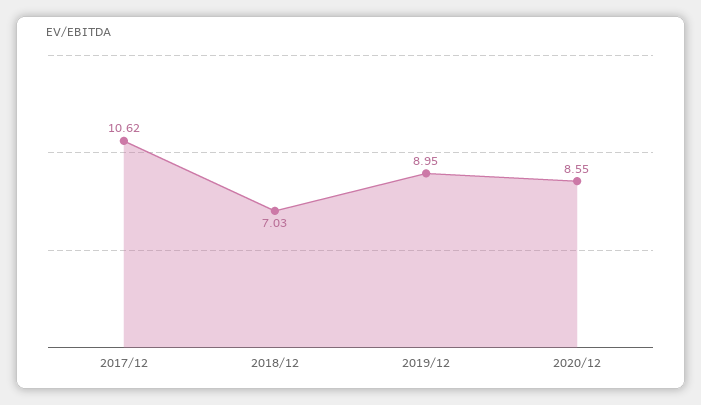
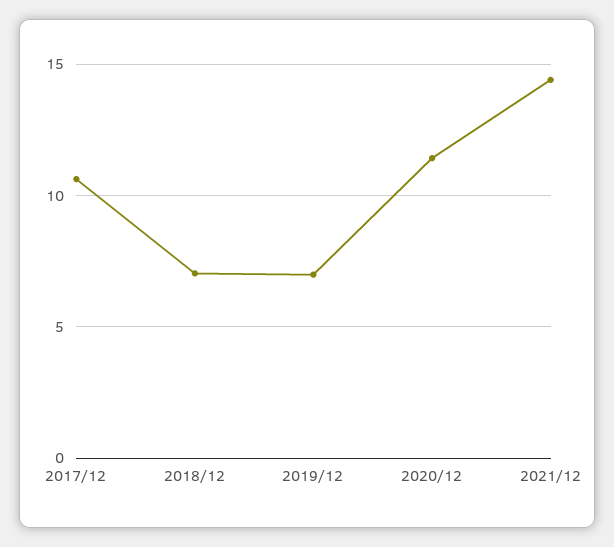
2019/12: 8.95 -> 7
2020/12: 8.55 -> 11.5
2021/12: none -> 14.5

